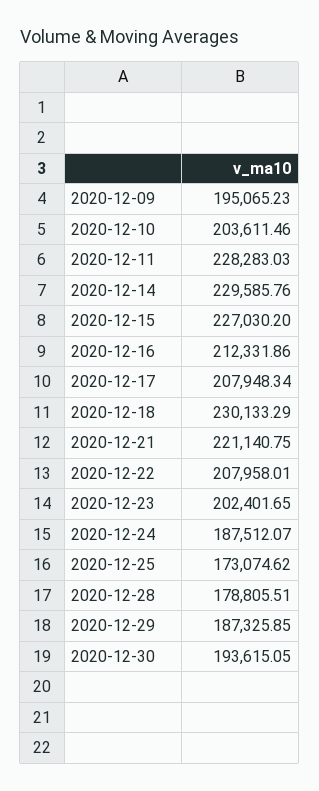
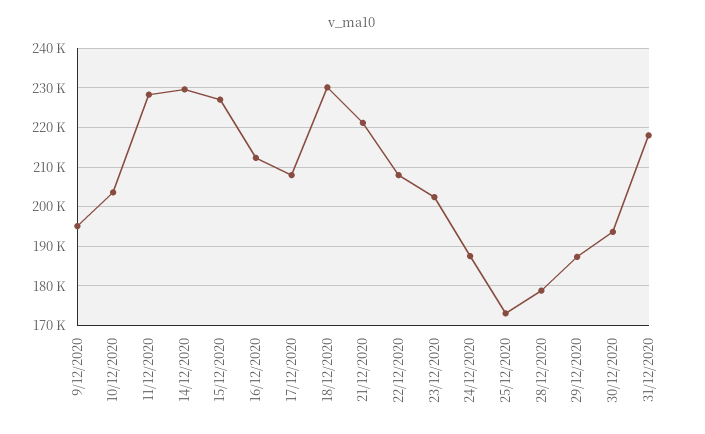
31/12/2020: none -> 218000

